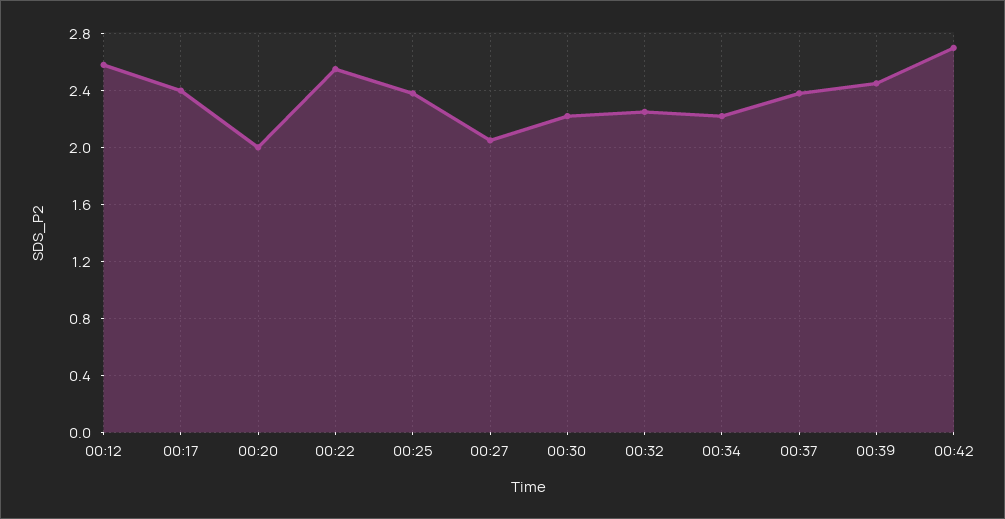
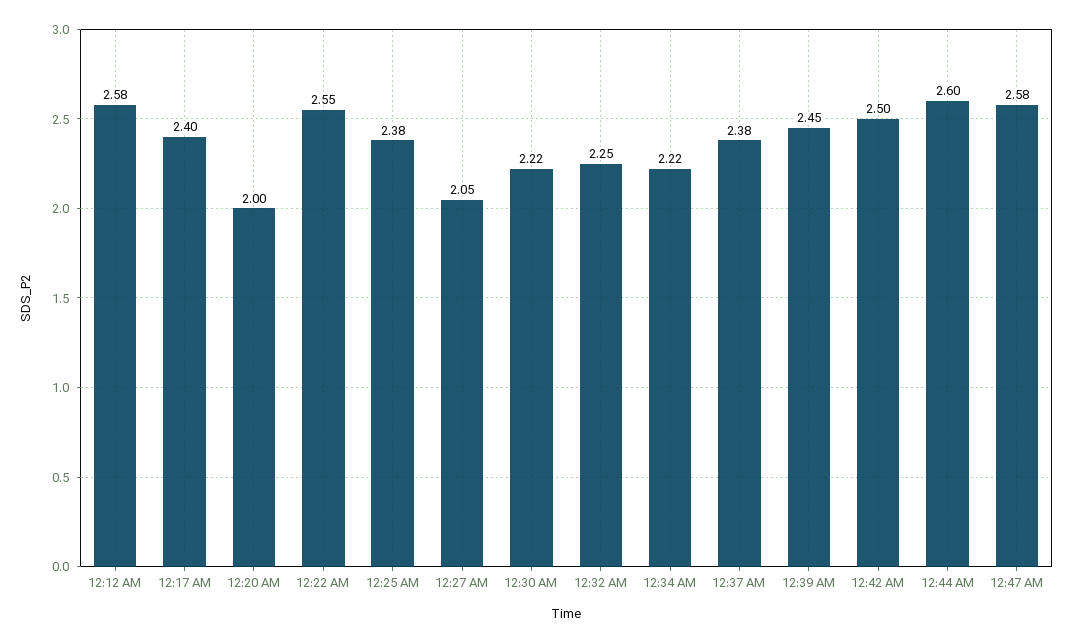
00:42: 2.7 -> 2.5
12:44 AM: none -> 2.6
12:47 AM: none -> 2.58

